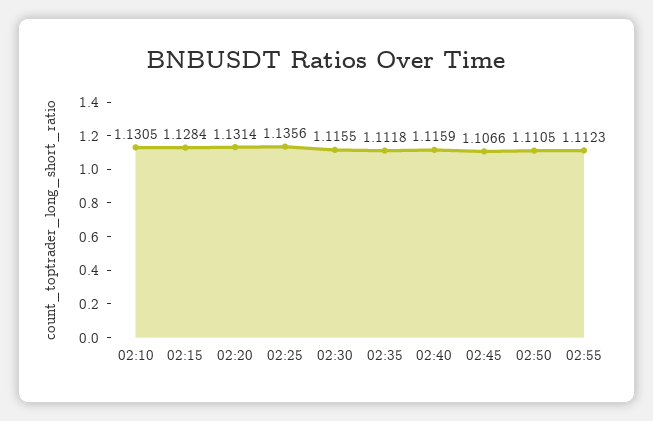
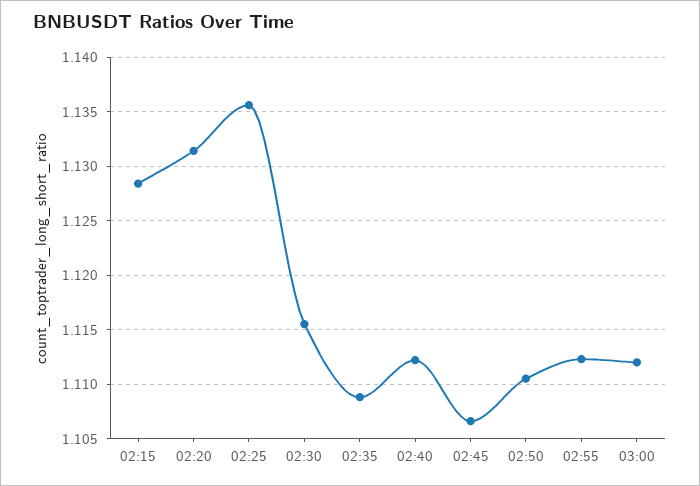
02:10: 1.1305 -> none
02:35: 1.1118 -> 1.109
02:40: 1.1159 -> 1.112
03:00: none -> 1.112

